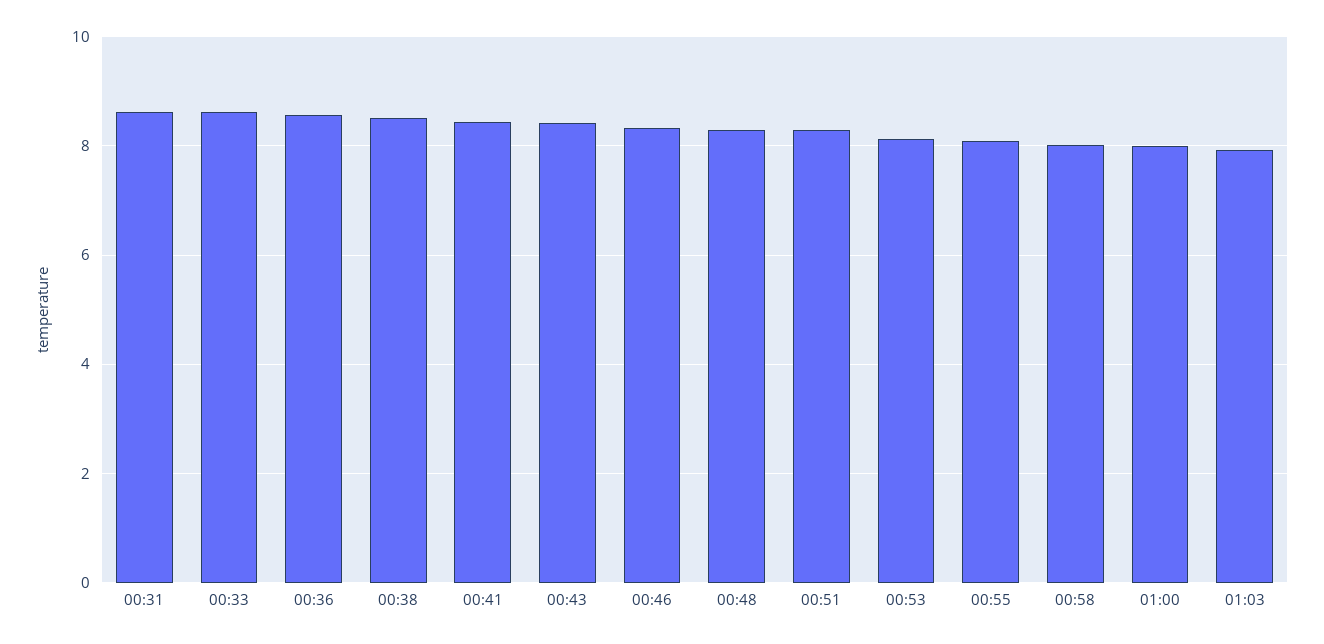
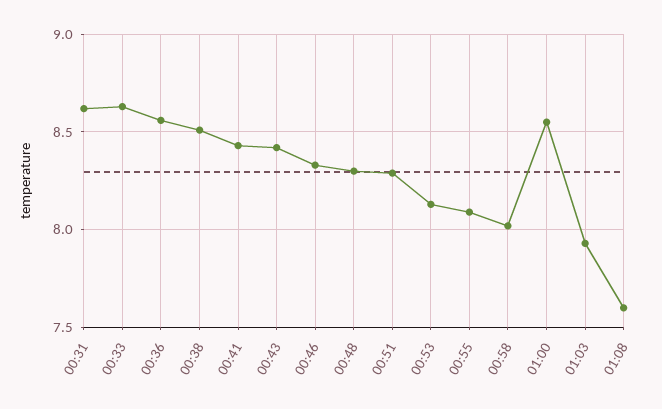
01:00: 8 -> 8.55
01:08: none -> 7.6

